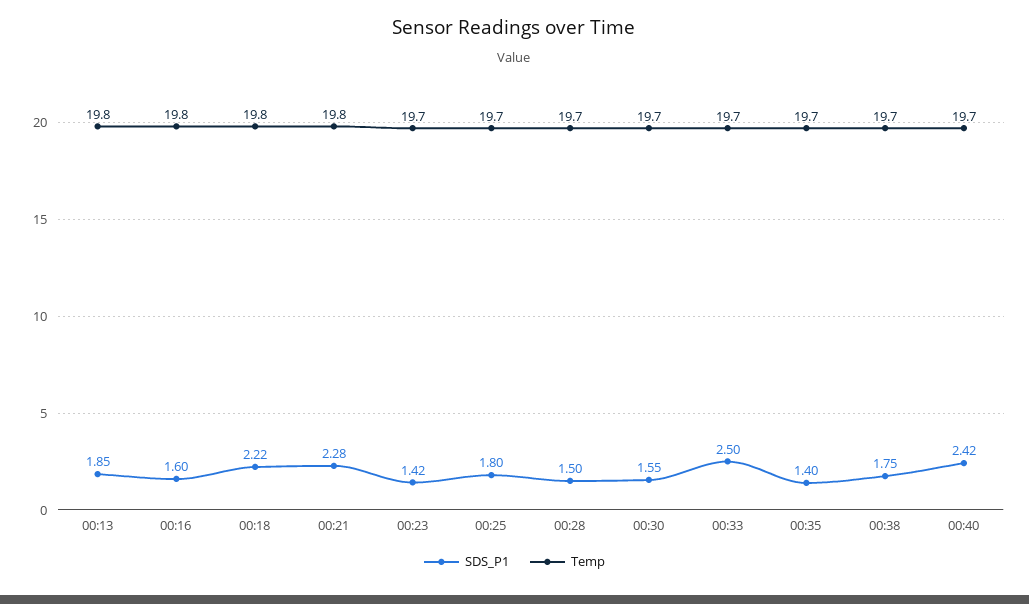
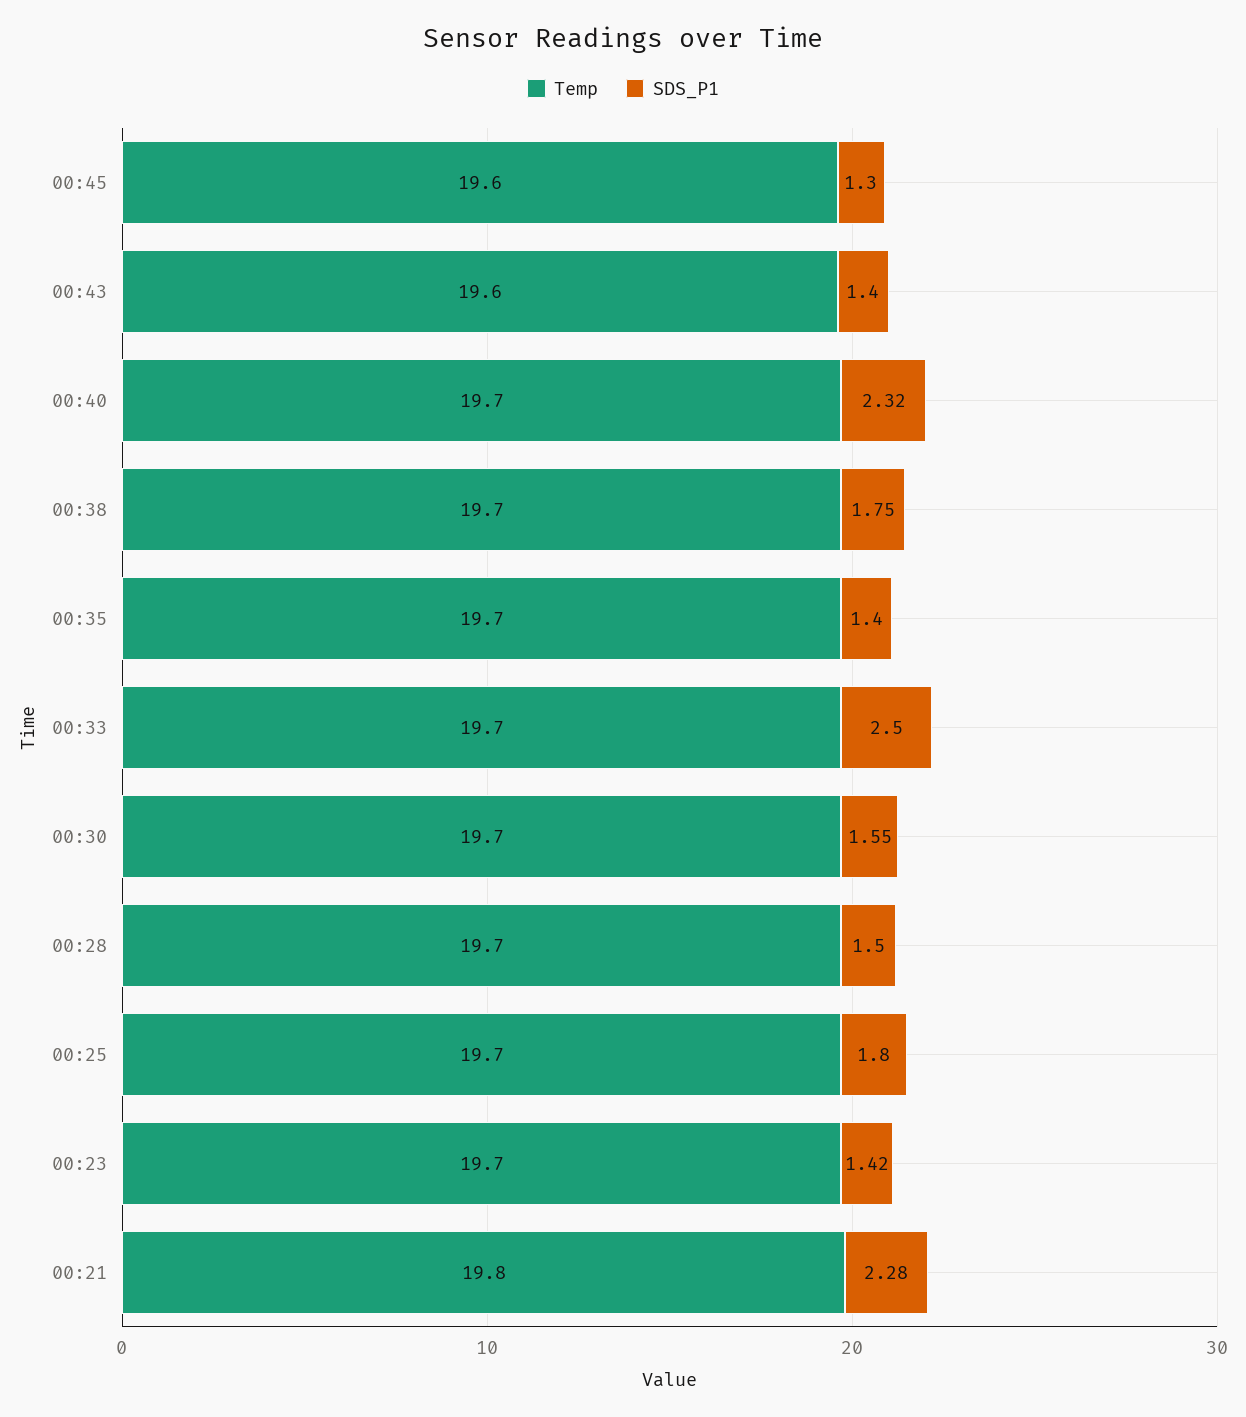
SDS_P1, 00:13: 1.85 -> none
Temp, 00:13: 19.8 -> none
SDS_P1, 00:16: 1.6 -> none
Temp, 00:16: 19.8 -> none
SDS_P1, 00:18: 2.22 -> none
Temp, 00:18: 19.8 -> none
SDS_P1, 00:40: 2.42 -> 2.32
Temp, 00:45: none -> 19.6
SDS_P1, 00:45: none -> 1.3
Temp, 00:43: none -> 19.6
SDS_P1, 00:43: none -> 1.4

